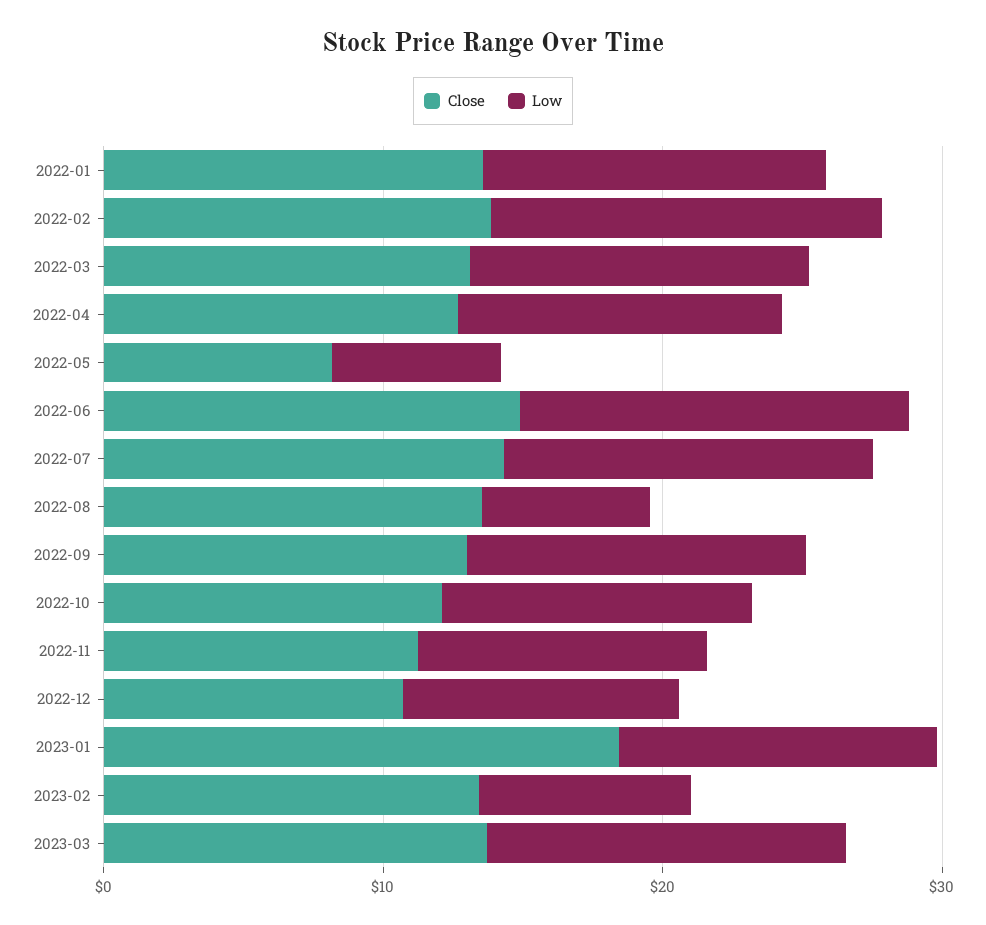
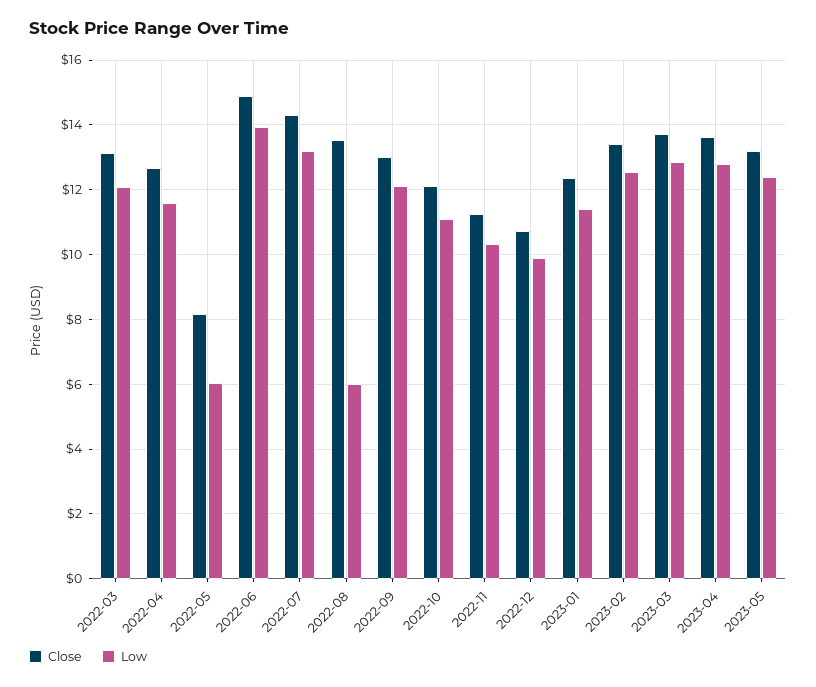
Close, 2022-01: 14 -> none
Low, 2022-01: 12 -> none
Close, 2022-02: 14 -> none
Low, 2022-02: 14 -> none
Close, 2023-01: 18 -> 12.4
Low, 2023-02: 8 -> 12.6
Close, 2023-04: none -> 13.6
Low, 2023-04: none -> 12.8
Close, 2023-05: none -> 13.2
Low, 2023-05: none -> 12.4

